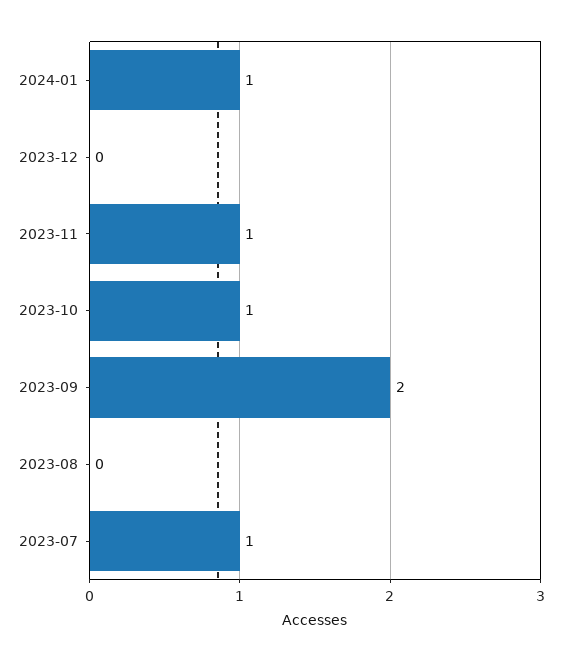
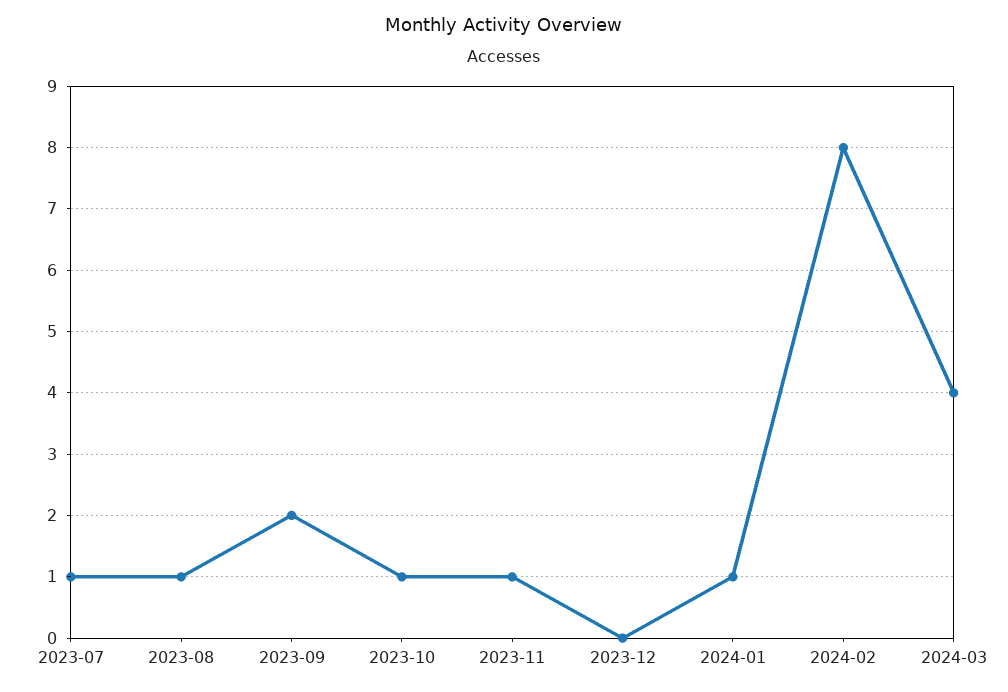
2023-08: 0 -> 1
2024-02: none -> 8
2024-03: none -> 4

